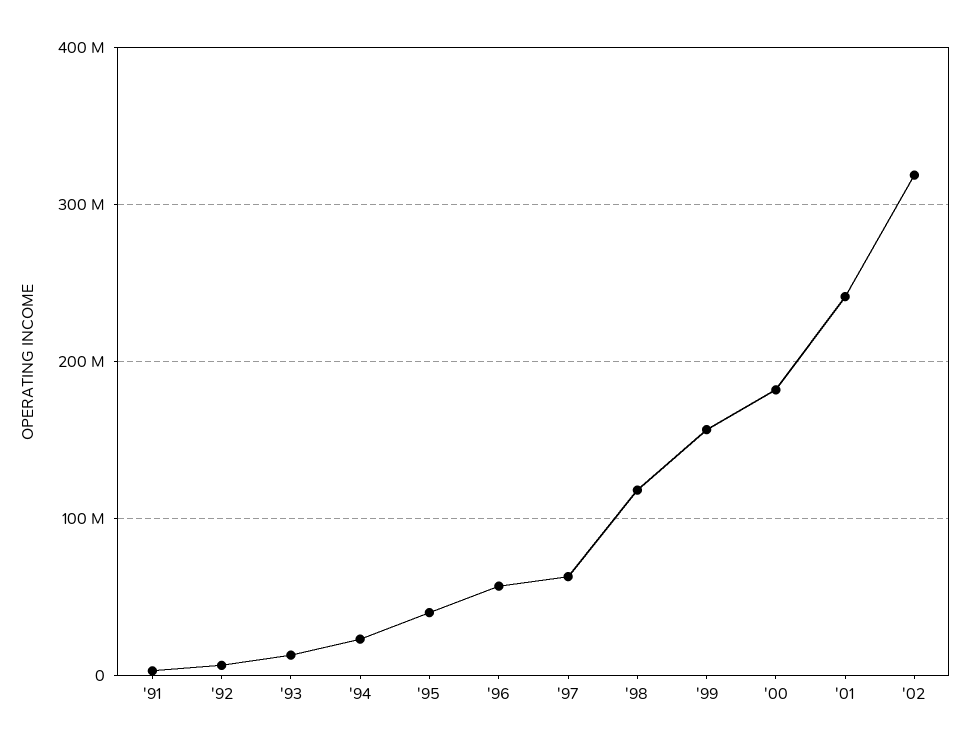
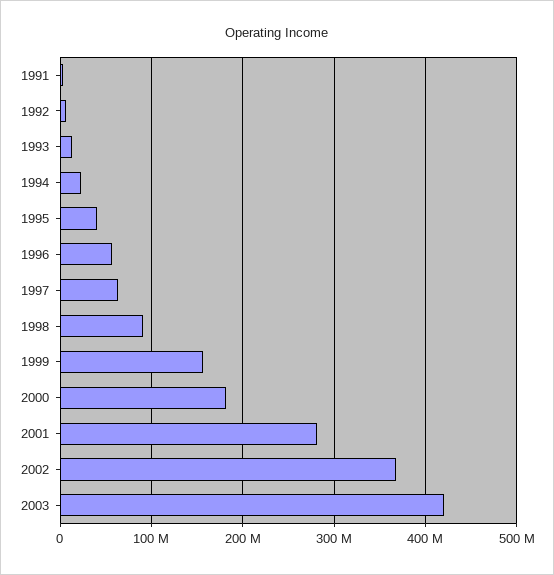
'98: 120000000 -> 90000000
'01: 240000000 -> 280000000
'02: 320000000 -> 370000000
2003: none -> 420000000

